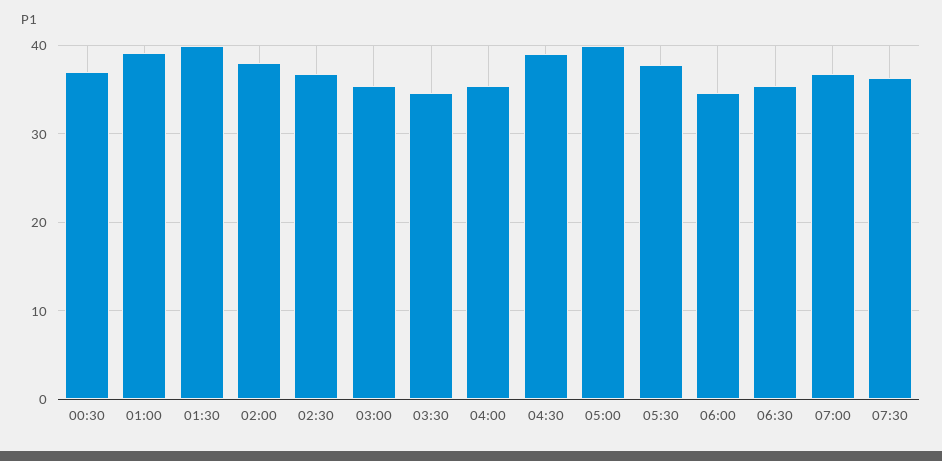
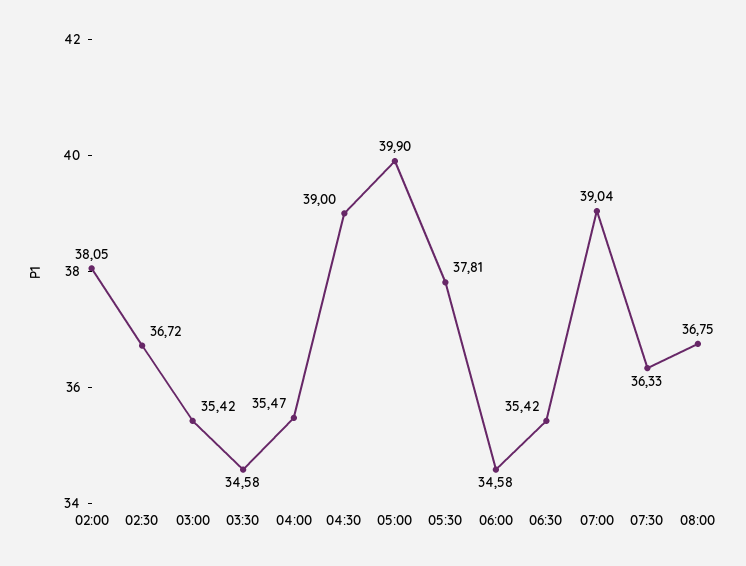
00:30: 37 -> none
01:00: 39 -> none
01:30: 40 -> none
07:00: 37 -> 39.04
08:00: none -> 36.75

